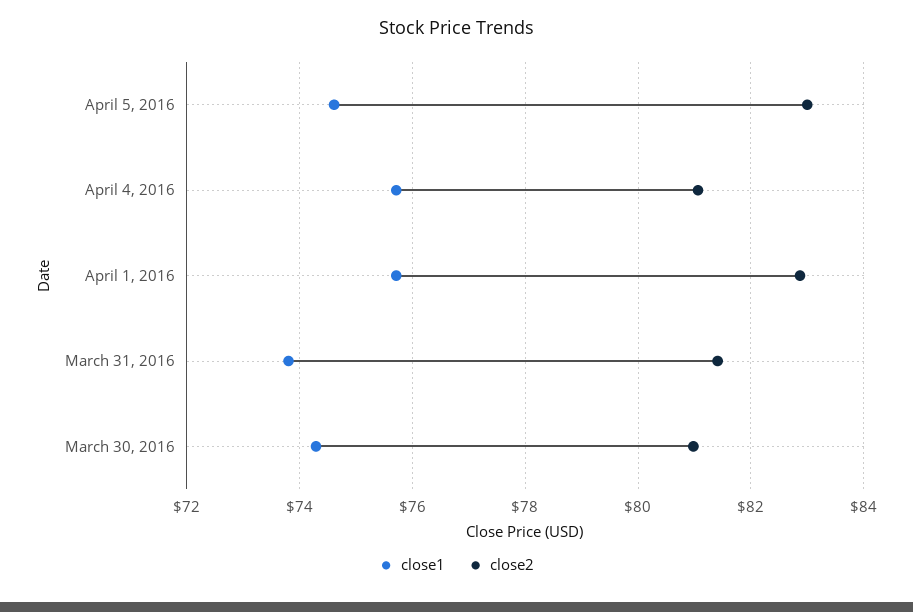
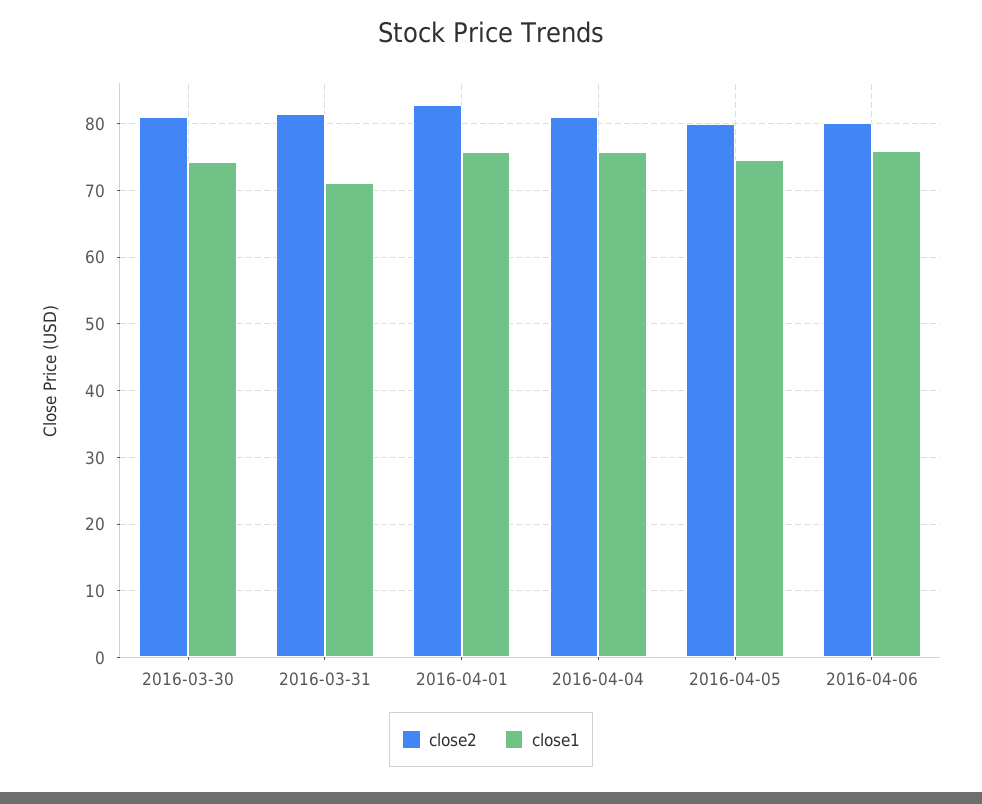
close2, April 5, 2016: 83 -> 80
close1, March 31, 2016: 73.8 -> 71
close2, 2016-04-06: none -> 80
close1, 2016-04-06: none -> 76

